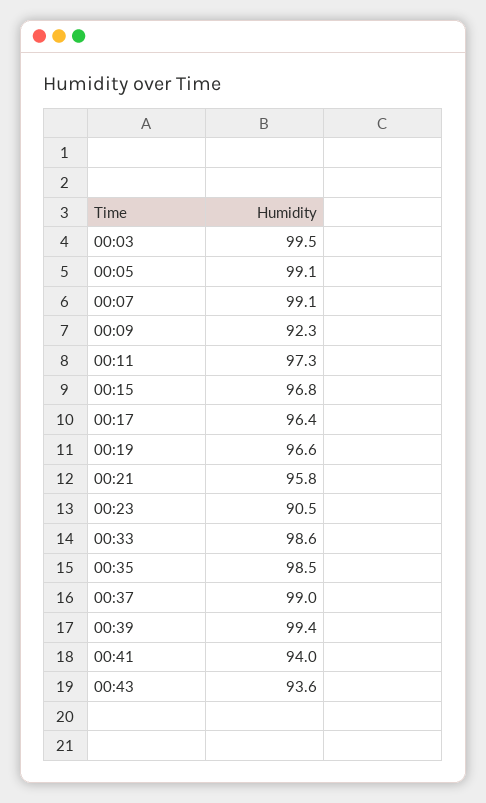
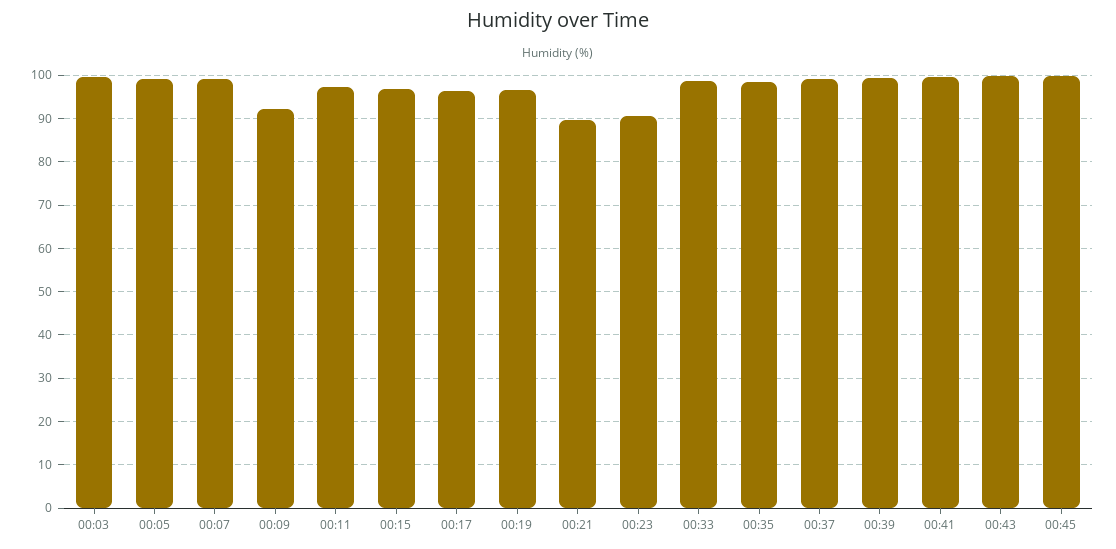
00:21: 95.8 -> 90
00:41: 94 -> 100
00:43: 93.6 -> 100
00:45: none -> 100

